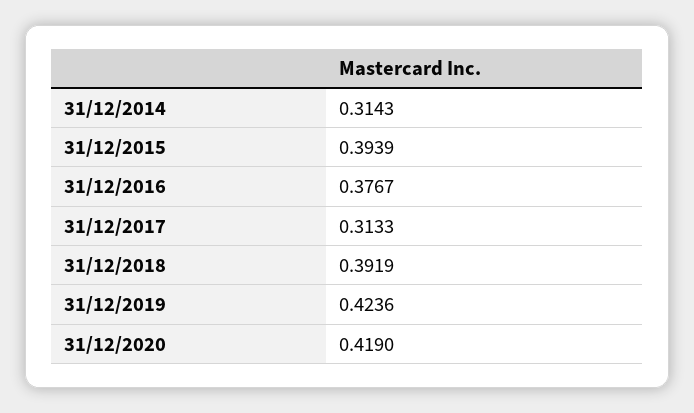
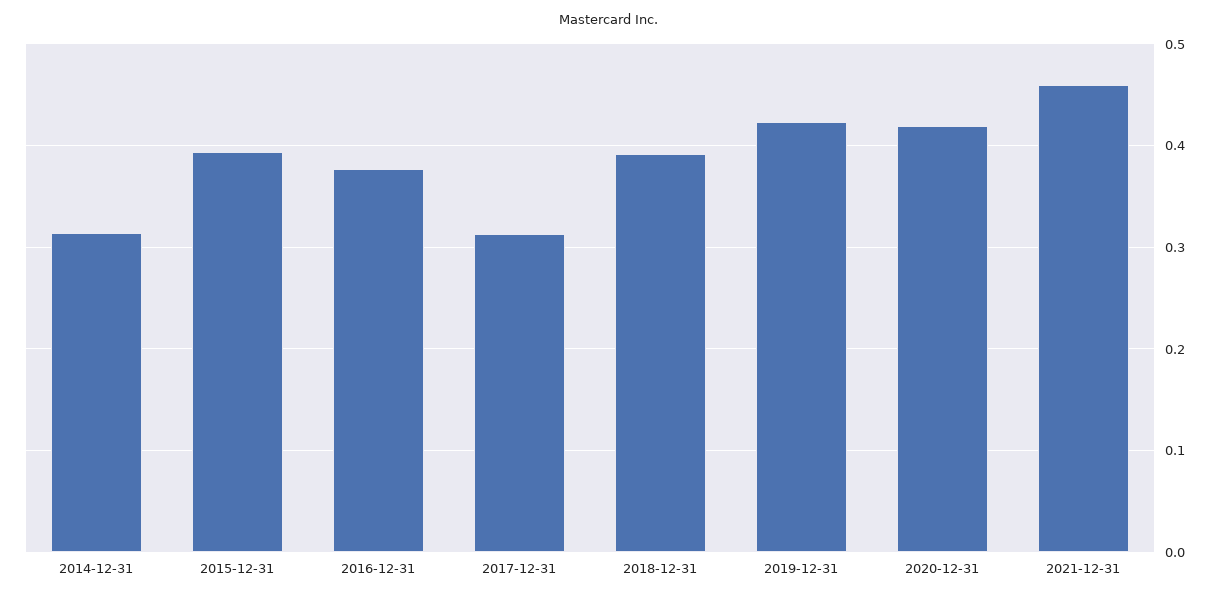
2021-12-31: none -> 0.46

